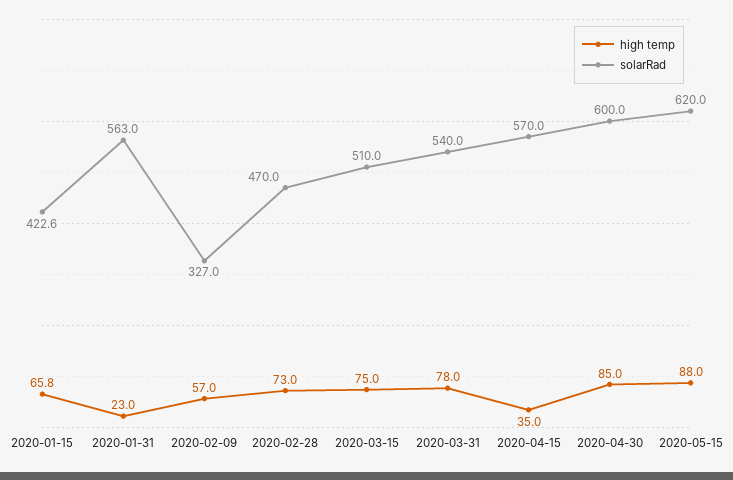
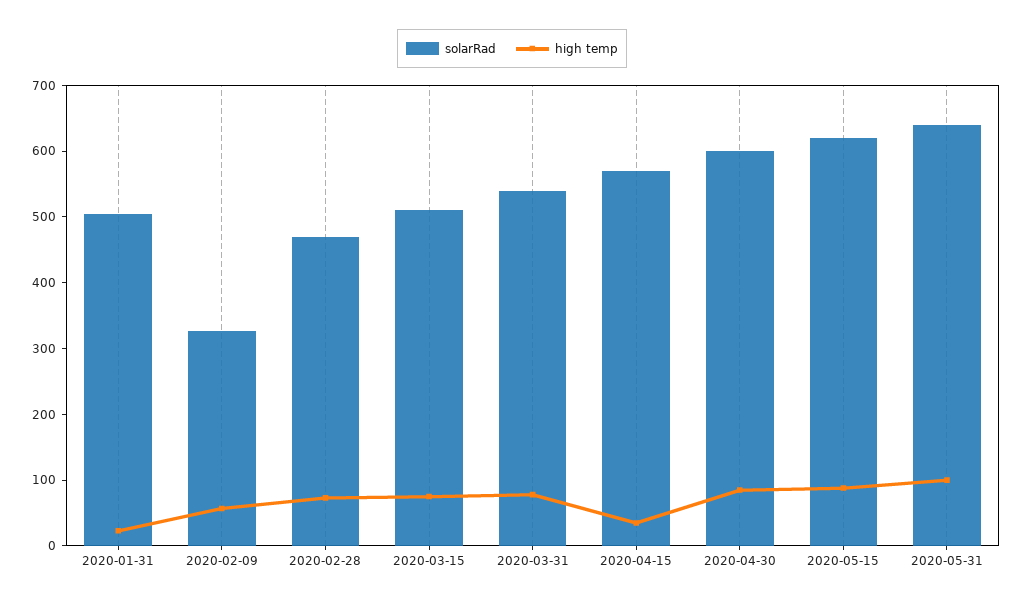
high temp, 2020-01-15: 65.8 -> none
solarRad, 2020-01-15: 422.6 -> none
solarRad, 2020-01-31: 563 -> 500
solarRad, 2020-05-31: none -> 640
high temp, 2020-05-31: none -> 100

